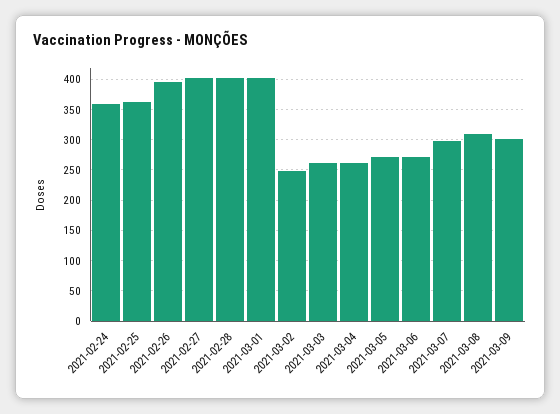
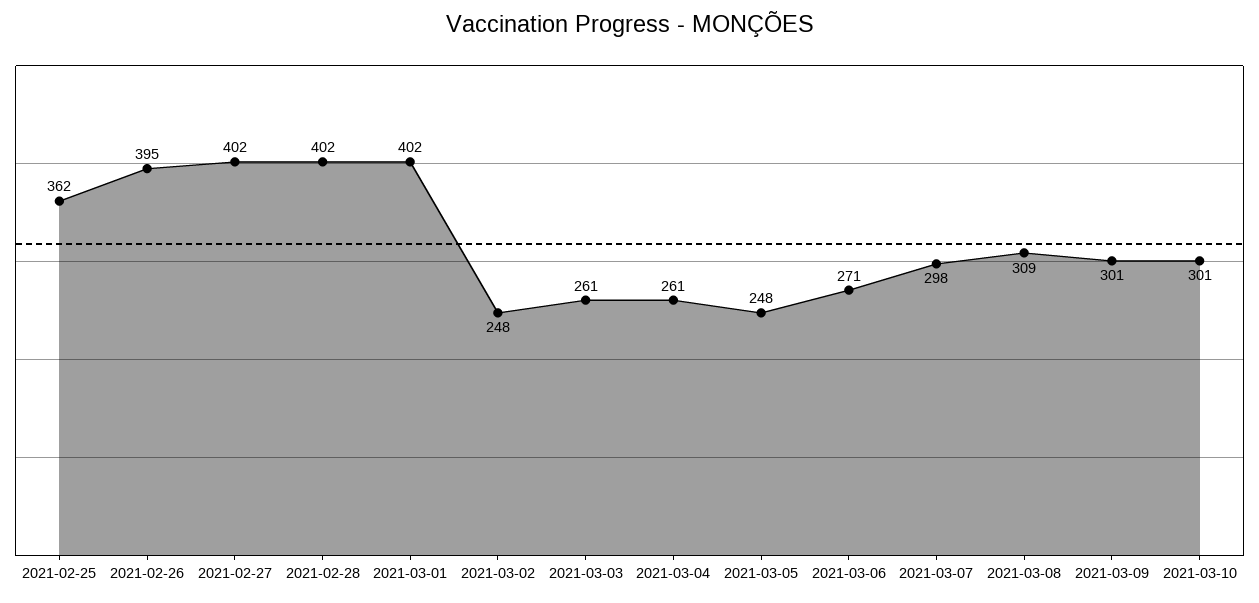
2021-02-24: 360 -> none
2021-03-05: 270 -> 248
2021-03-10: none -> 301

